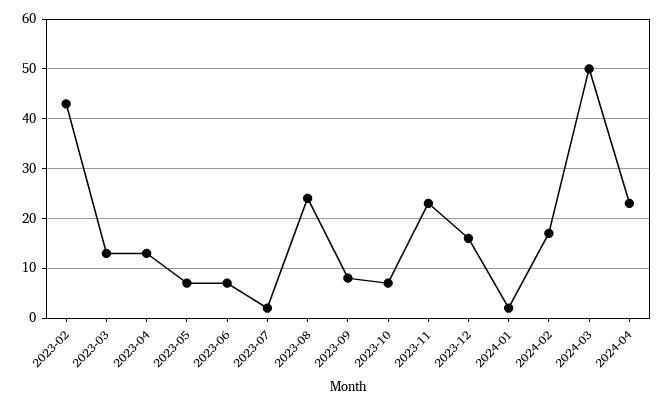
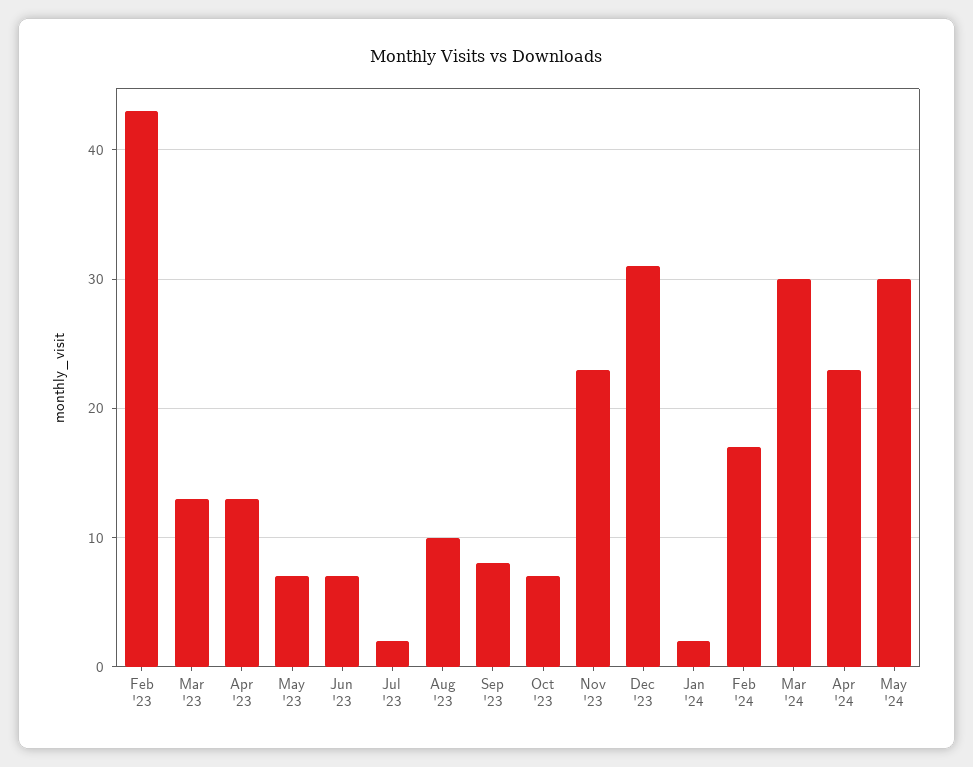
2023-08: 25 -> 10
2023-12: 15 -> 31
2024-03: 50 -> 30
May '24: none -> 30

